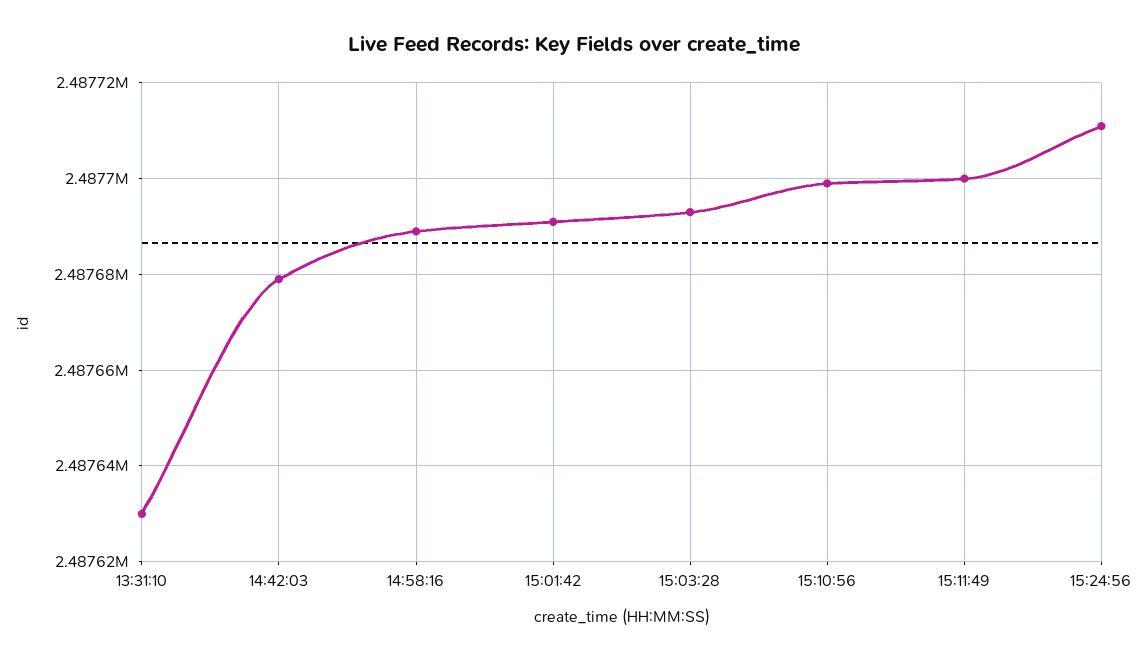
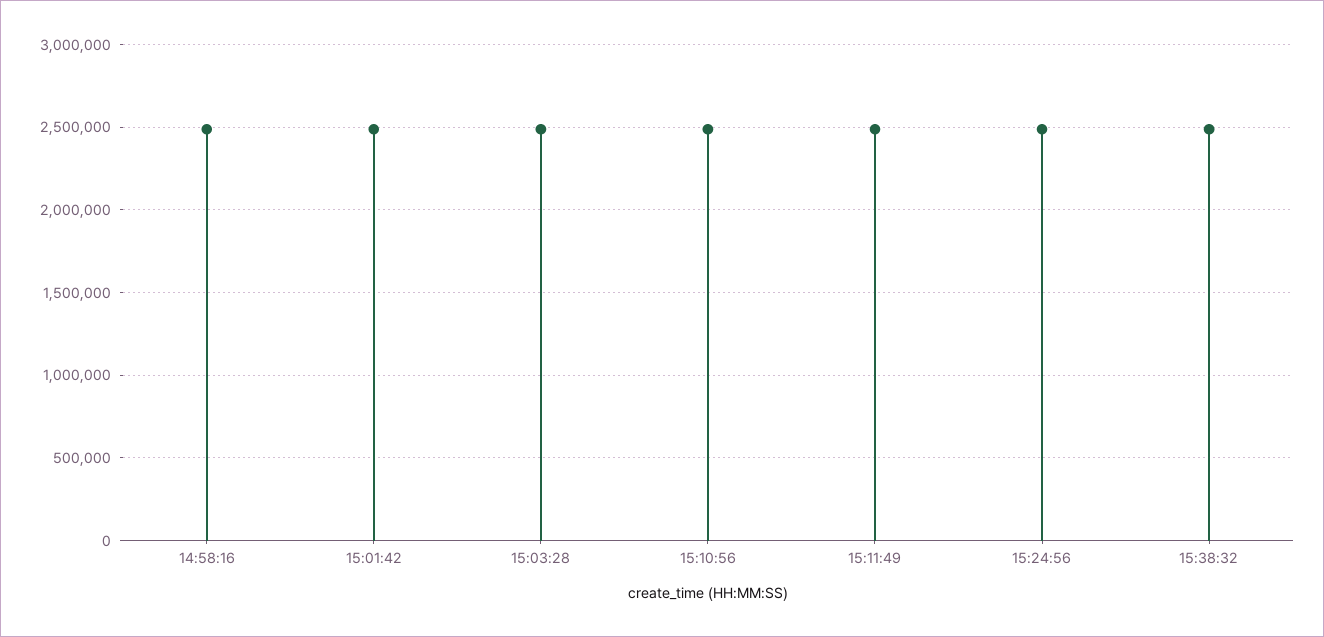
13:31:10: 2487630 -> none
14:42:03: 2487680 -> none
15:38:32: none -> 2500000

